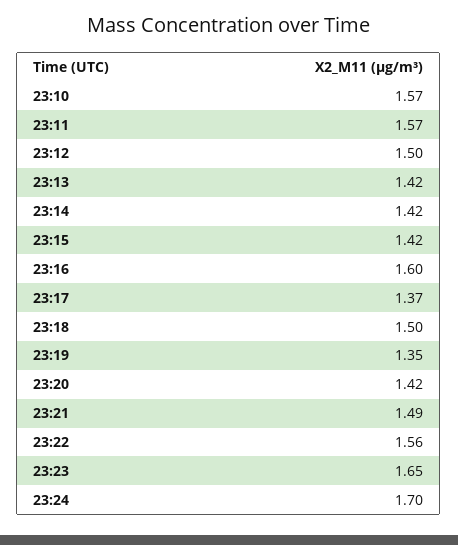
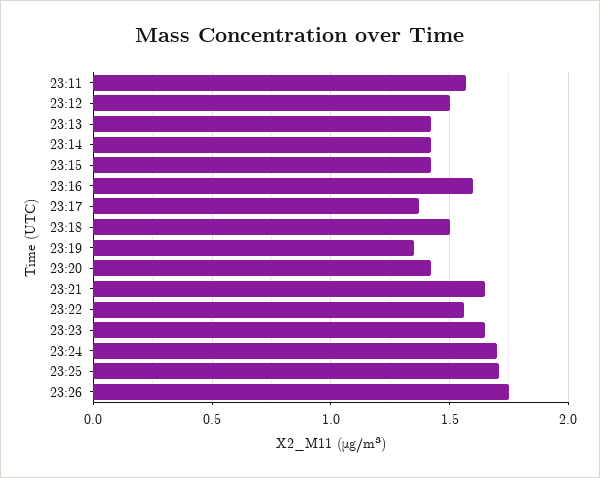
23:10: 1.57 -> none
23:21: 1.49 -> 1.65
23:25: none -> 1.7
23:26: none -> 1.75

